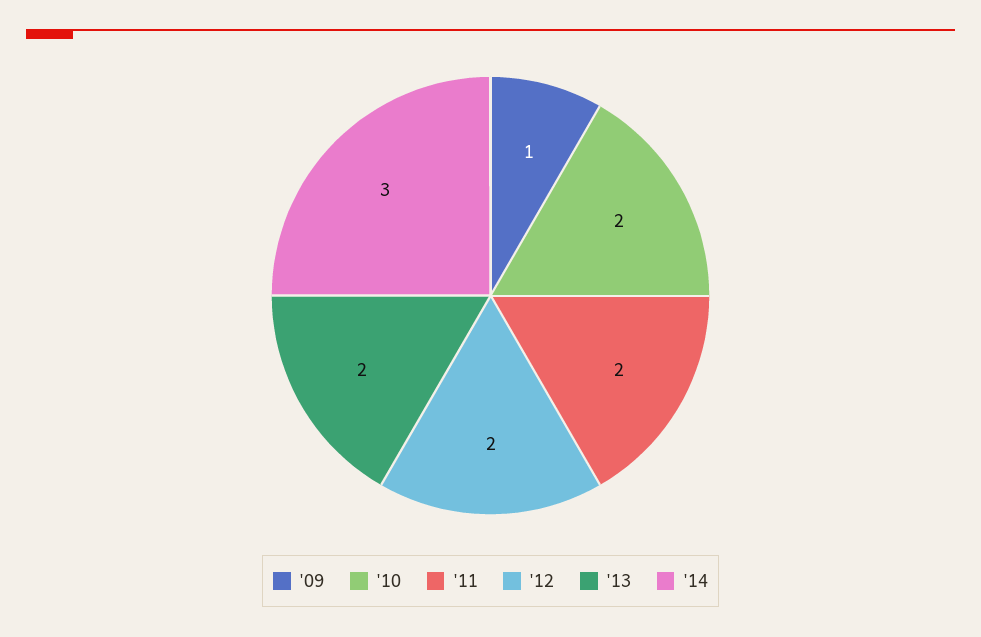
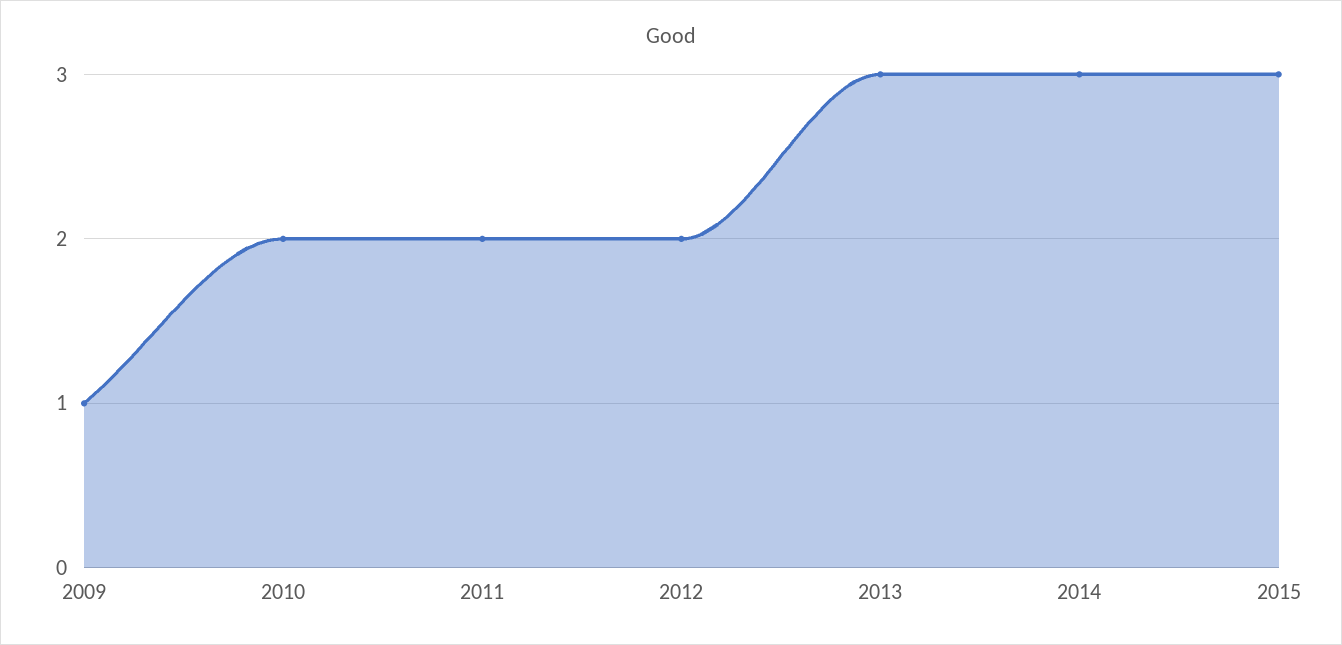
'13: 2 -> 3
2015: none -> 3

